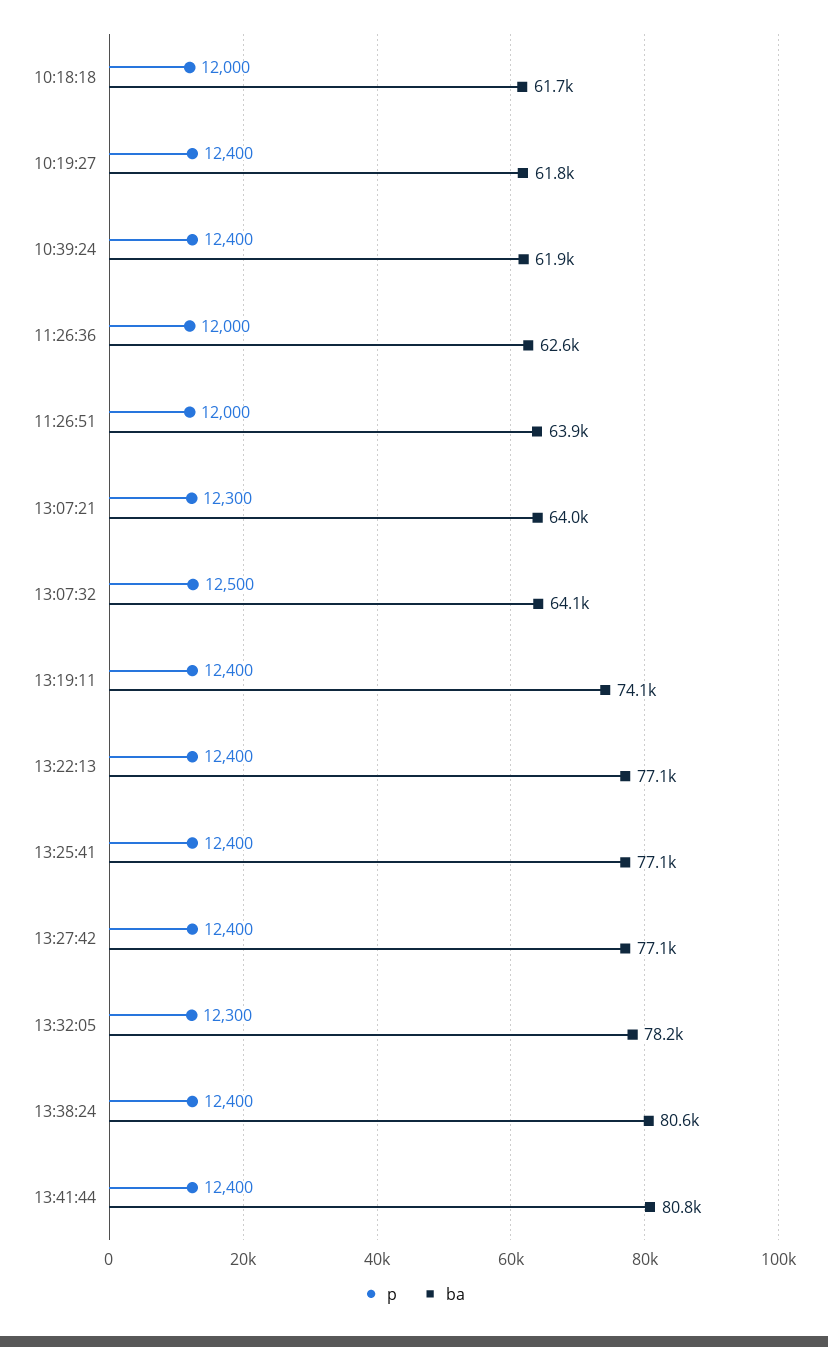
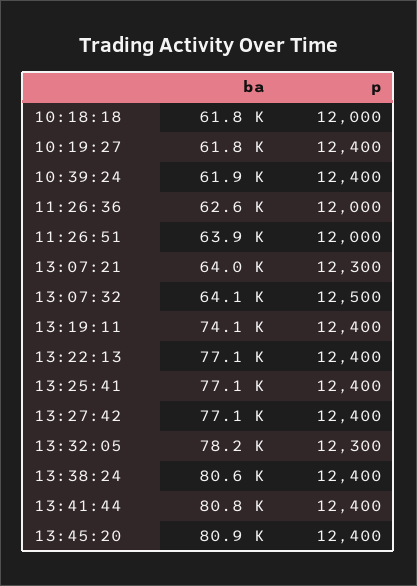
ba, 10:18:18: 61700 -> 61800
ba, 13:45:20: none -> 80900
p, 13:45:20: none -> 12400

